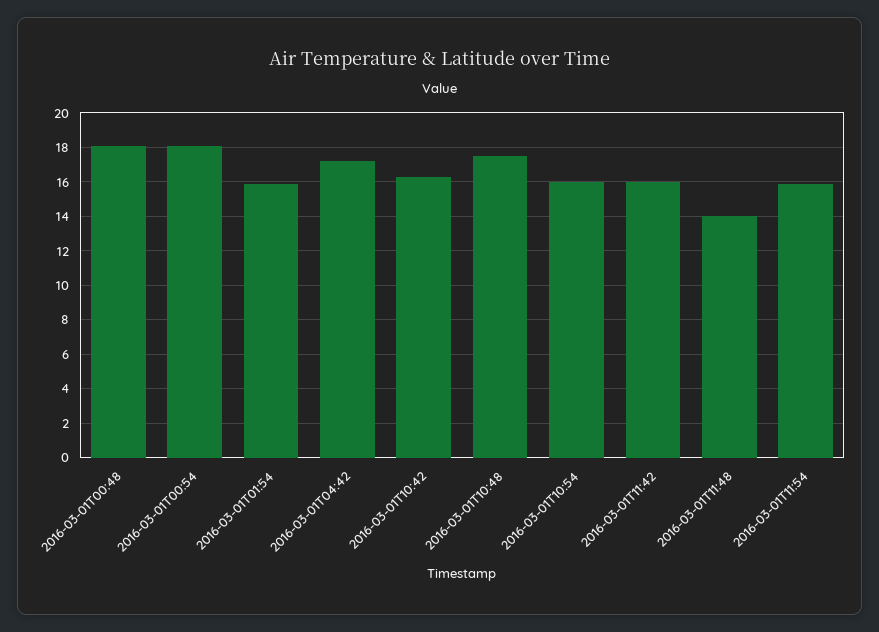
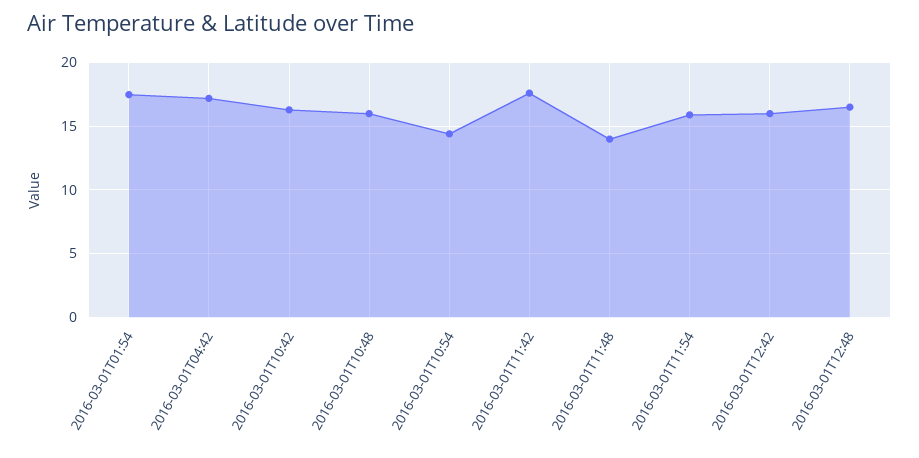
2016-03-01T00:48: 18 -> none
2016-03-01T00:54: 18 -> none
2016-03-01T01:54: 16 -> 17.5
2016-03-01T10:48: 17.5 -> 16
2016-03-01T10:54: 16 -> 14.5
2016-03-01T11:42: 16 -> 17.5
2016-03-01T12:42: none -> 16
2016-03-01T12:48: none -> 16.5

